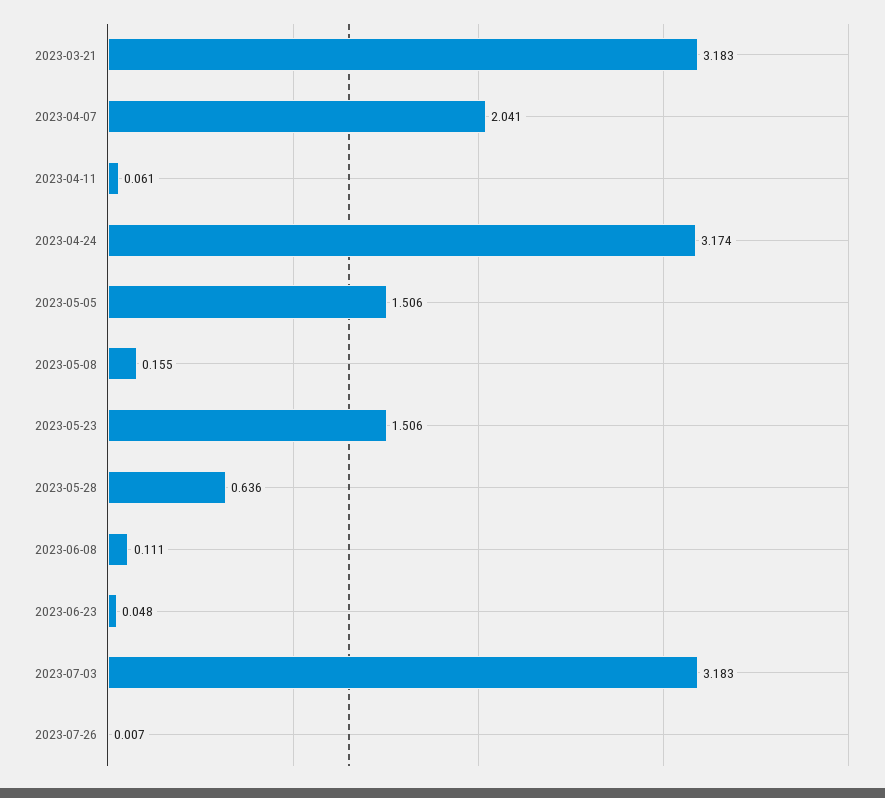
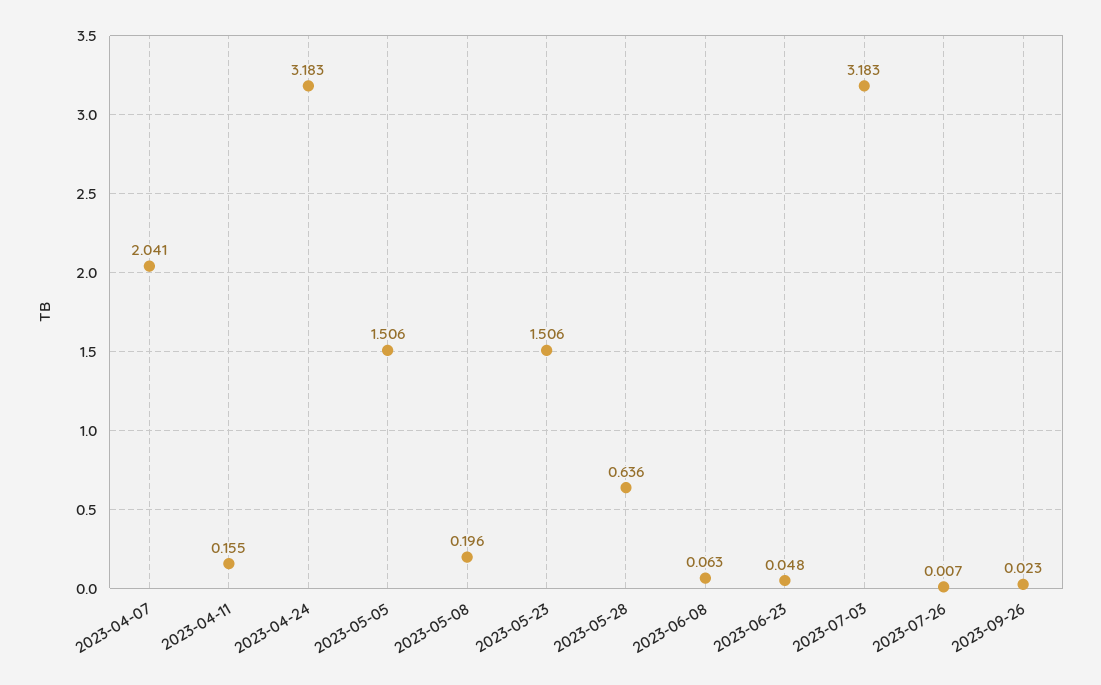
2023-03-21: 3.183 -> none
2023-04-11: 0.061 -> 0.155
2023-04-24: 3.174 -> 3.183
2023-05-08: 0.155 -> 0.196
2023-06-08: 0.111 -> 0.063
2023-09-26: none -> 0.023

